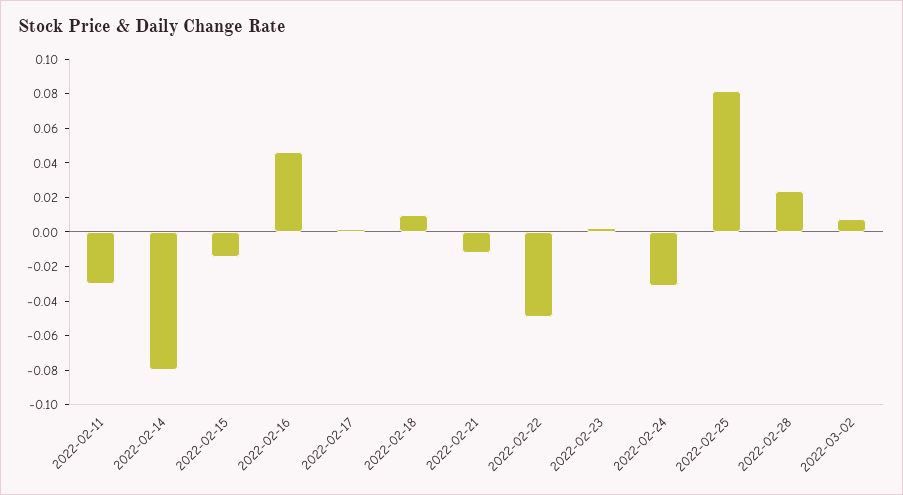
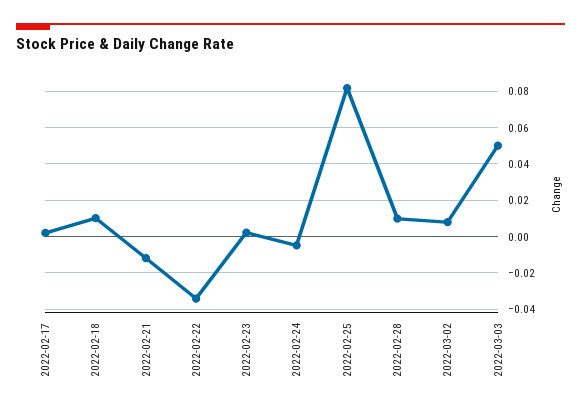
2022-02-11: -0.03 -> none
2022-02-14: -0.08 -> none
2022-02-15: -0.015 -> none
2022-02-16: 0.045 -> none
2022-02-22: -0.05 -> -0.035
2022-02-24: -0.03 -> -0.005
2022-02-28: 0.025 -> 0.01
2022-03-03: none -> 0.05

